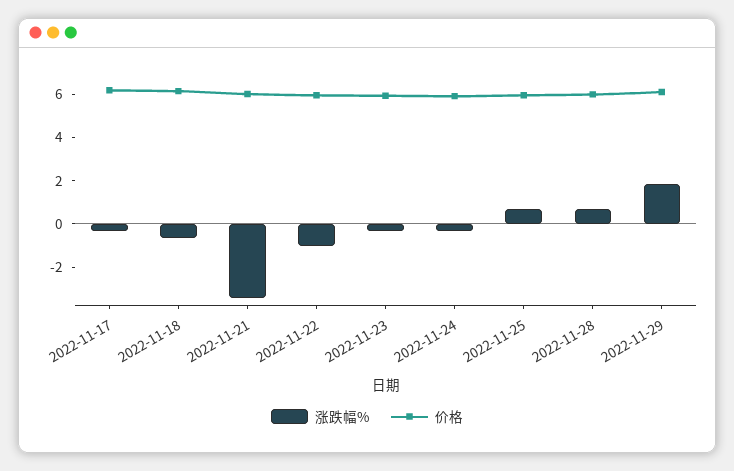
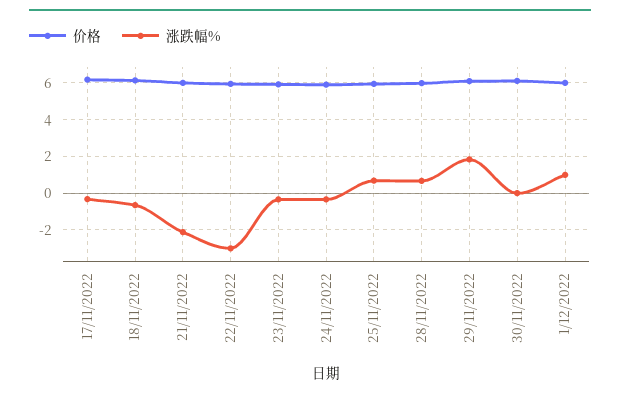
涨跌幅%, 2022-11-21: -3.5 -> -2
涨跌幅%, 2022-11-22: -1 -> -3
价格, 30/11/2022: none -> 6
涨跌幅%, 30/11/2022: none -> 0
价格, 1/12/2022: none -> 6
涨跌幅%, 1/12/2022: none -> 1

